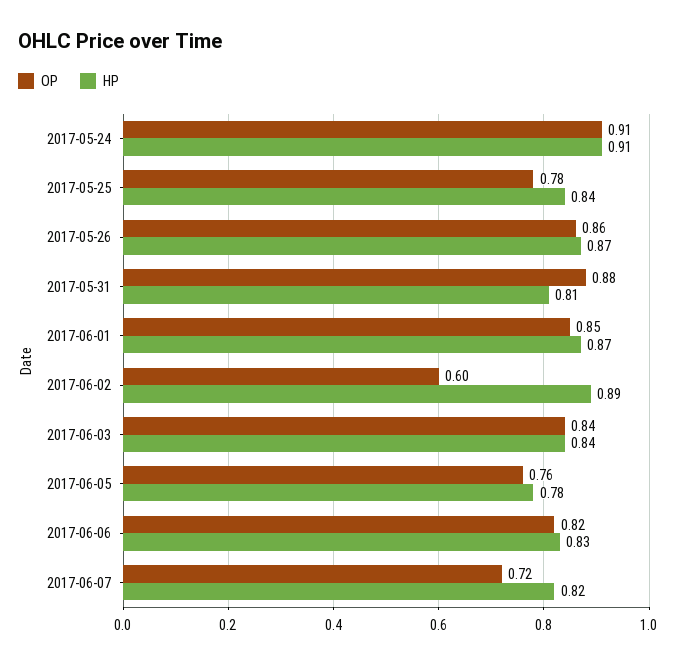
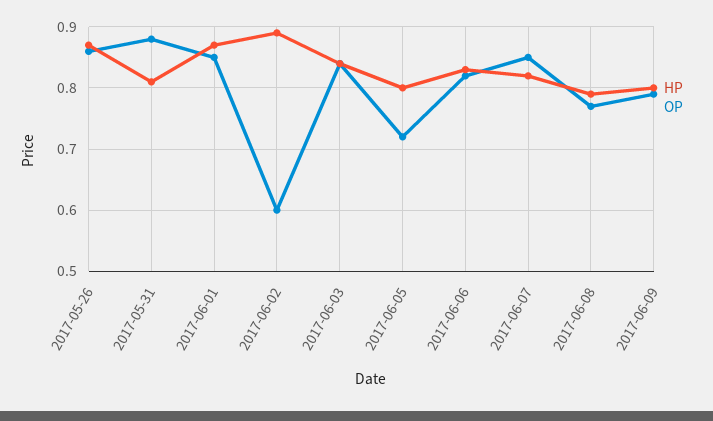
OP, 2017-05-24: 0.91 -> none
HP, 2017-05-24: 0.91 -> none
OP, 2017-05-25: 0.78 -> none
HP, 2017-05-25: 0.84 -> none
OP, 2017-06-05: 0.76 -> 0.72
HP, 2017-06-05: 0.78 -> 0.8
OP, 2017-06-07: 0.72 -> 0.85
HP, 2017-06-08: none -> 0.79
OP, 2017-06-08: none -> 0.77
HP, 2017-06-09: none -> 0.8
OP, 2017-06-09: none -> 0.79

